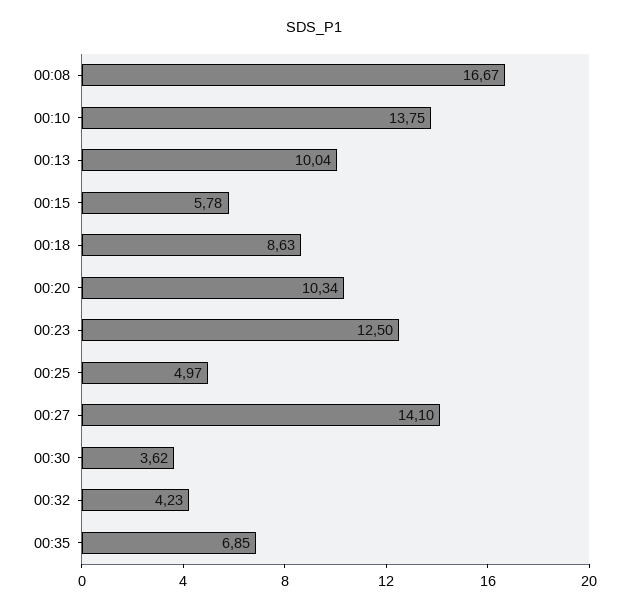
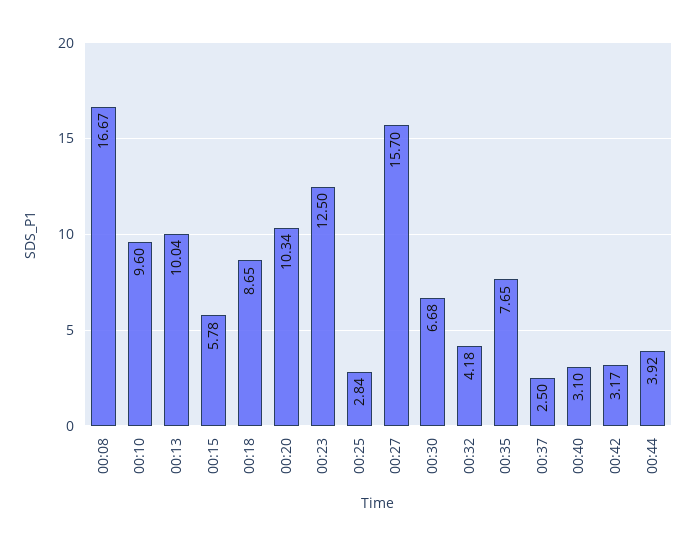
00:10: 13.75 -> 9.6
00:18: 8.63 -> 8.65
00:25: 4.97 -> 2.84
00:27: 14.1 -> 15.7
00:30: 3.62 -> 6.68
00:32: 4.23 -> 4.18
00:35: 6.85 -> 7.65
00:37: none -> 2.5
00:40: none -> 3.1
00:42: none -> 3.17
00:44: none -> 3.92

